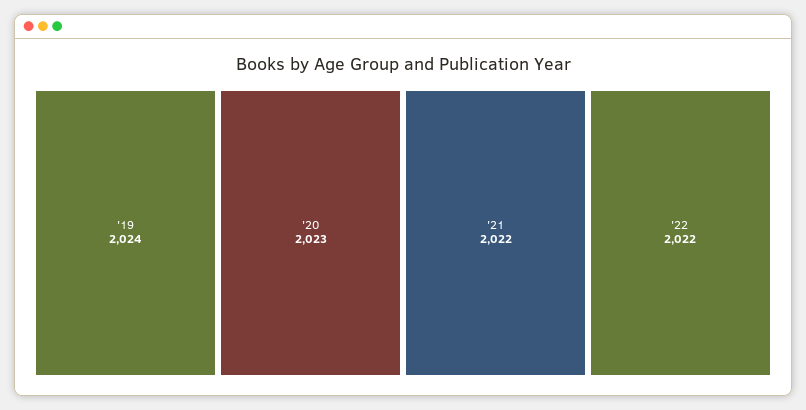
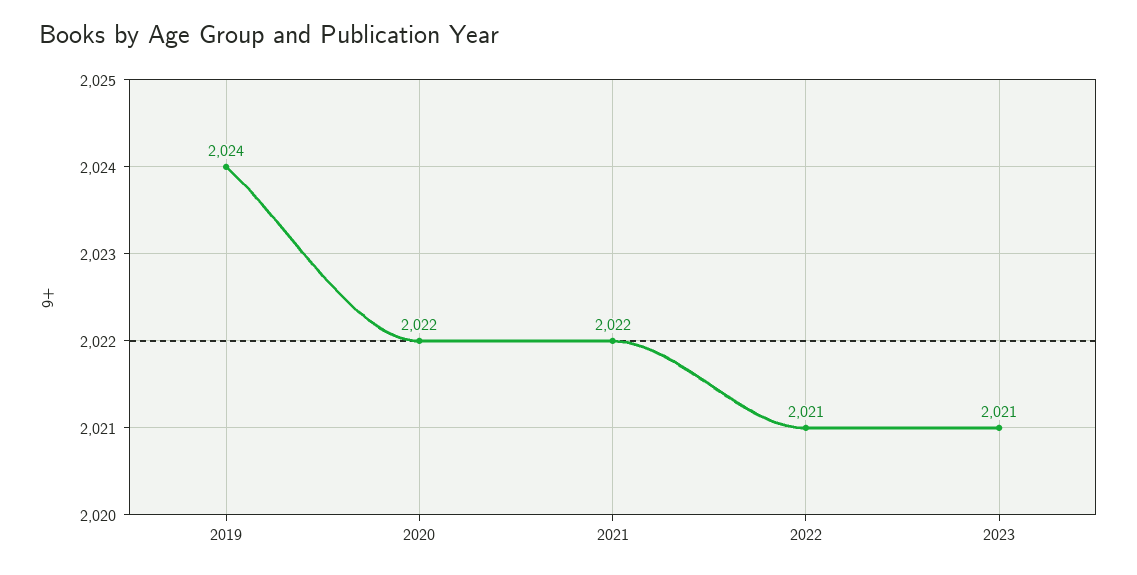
'20: 2023 -> 2022
'22: 2022 -> 2021
2023: none -> 2021

